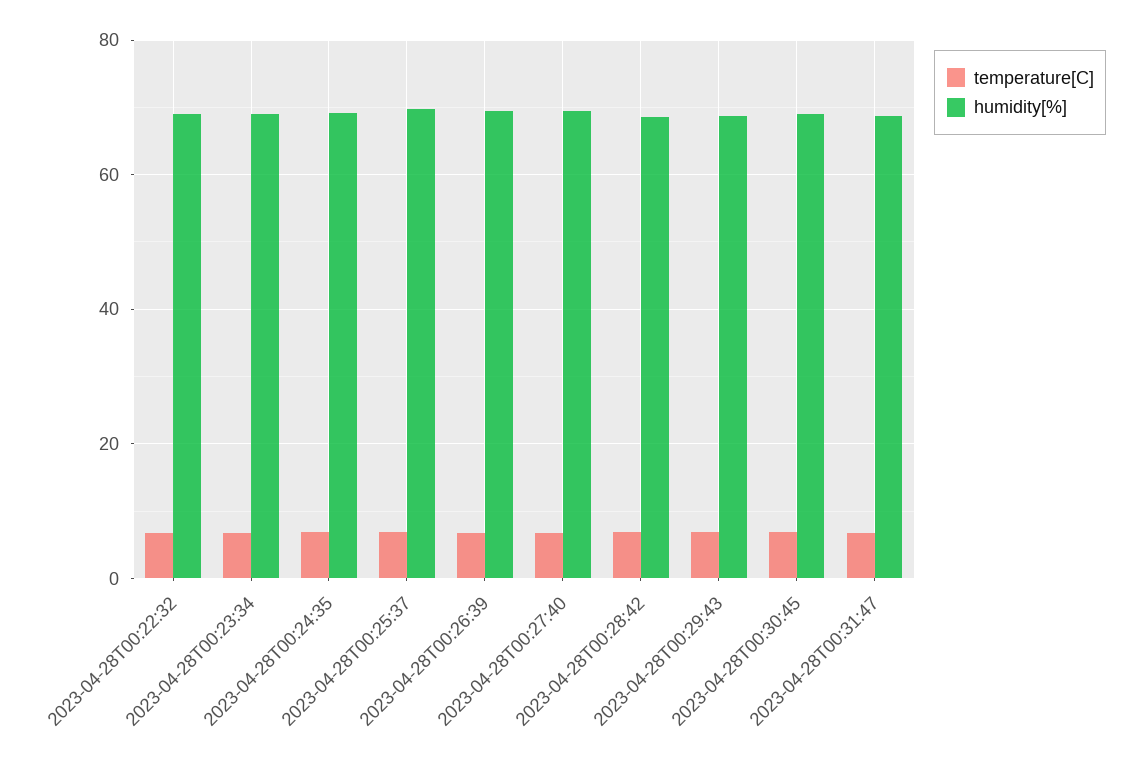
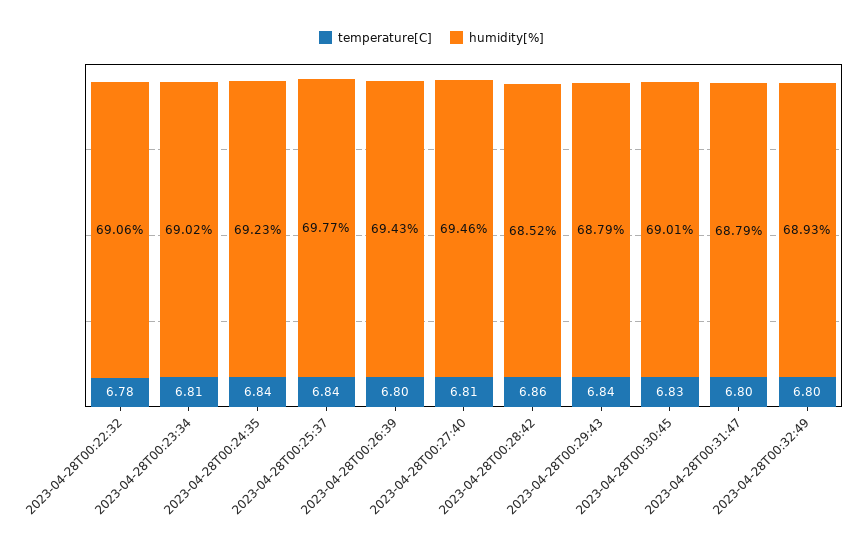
temperature[C], 2023-04-28T00:32:49: none -> 6.8
humidity[%], 2023-04-28T00:32:49: none -> 68.93

